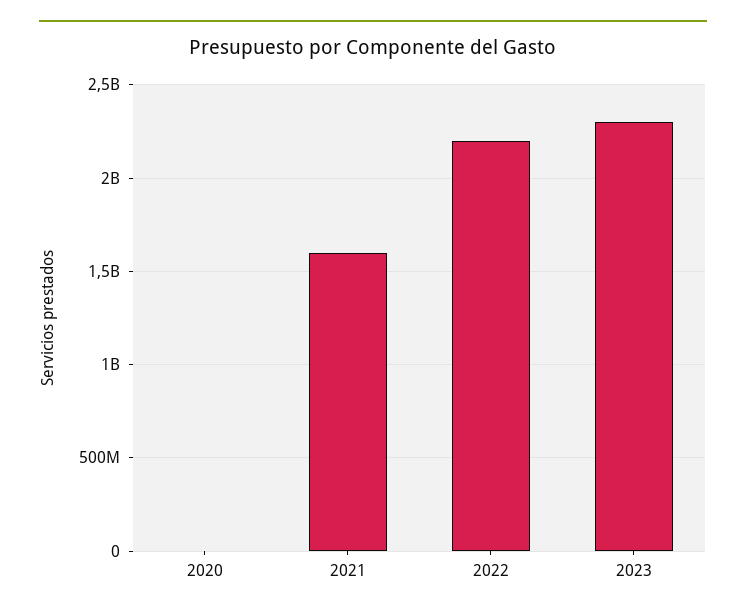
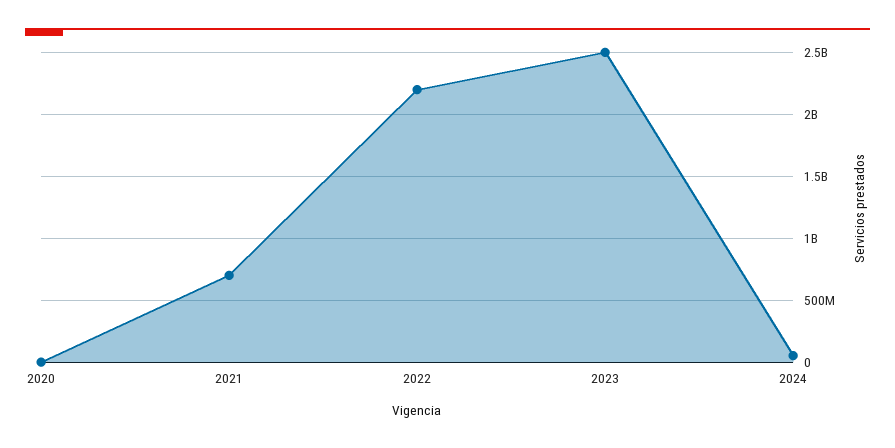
2021: 1600000000 -> 700000000
2023: 2300000000 -> 2500000000
2024: none -> 50000000

